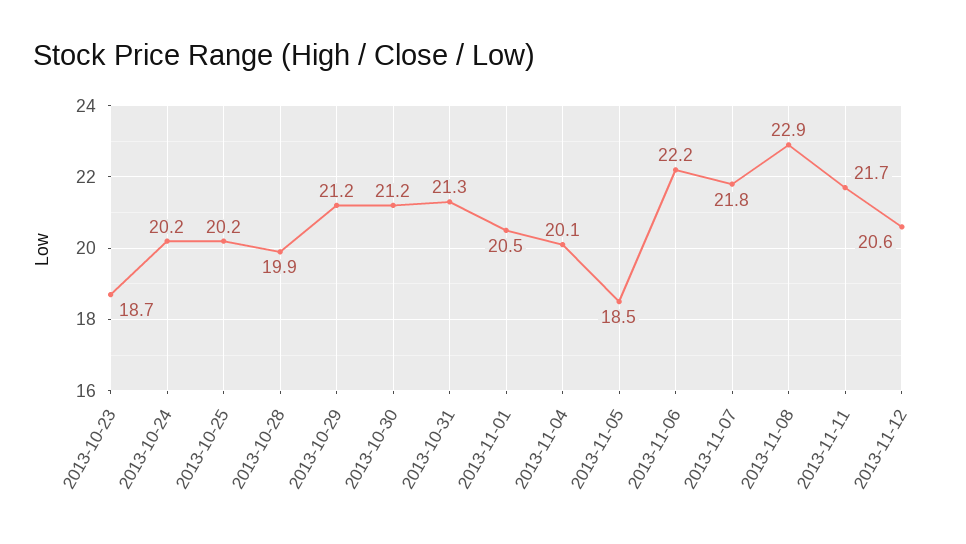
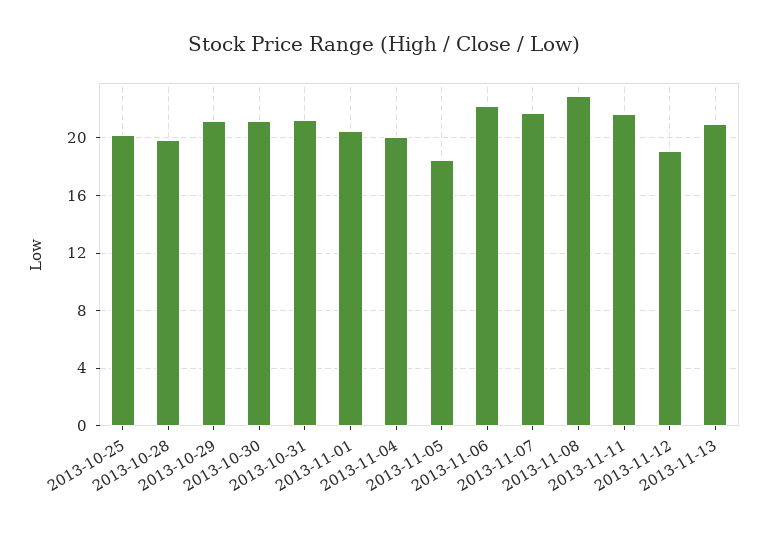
2013-10-23: 18.7 -> none
2013-10-24: 20.2 -> none
2013-11-12: 20.6 -> 19
2013-11-13: none -> 21

